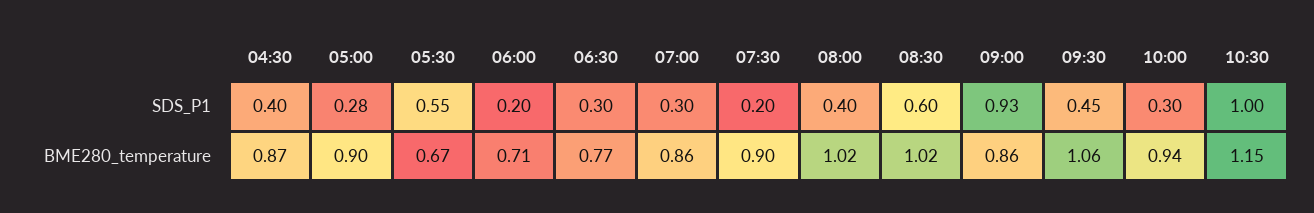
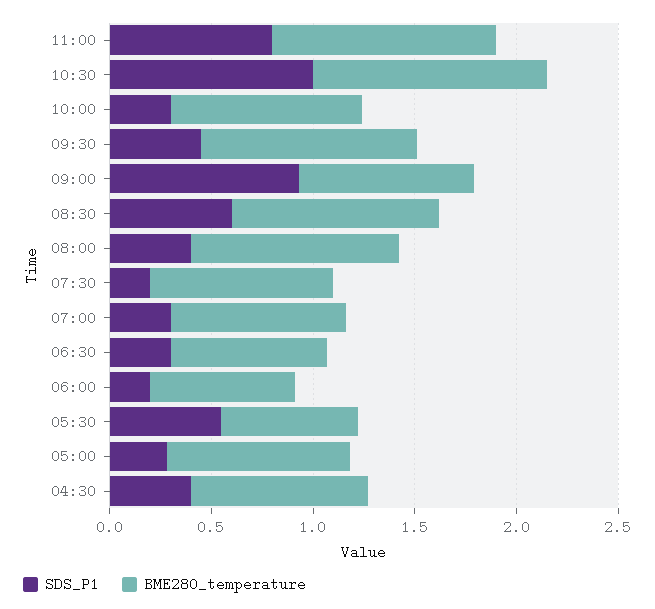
SDS_P1, 11:00: none -> 0.8
BME280_temperature, 11:00: none -> 1.1

